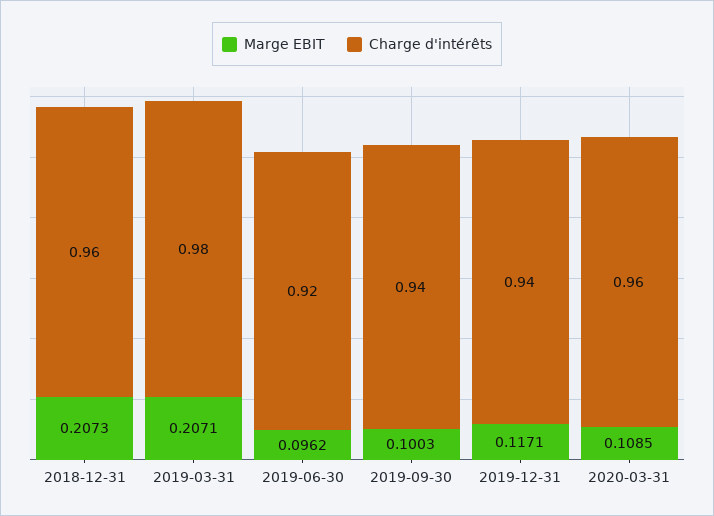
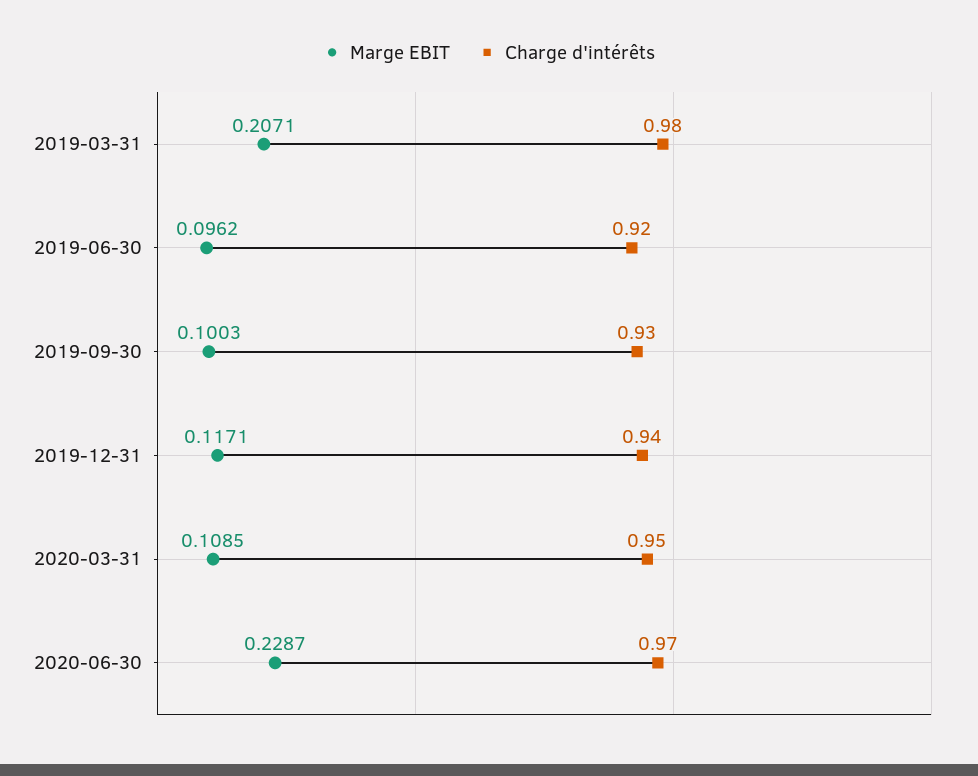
Marge EBIT, 2018-12-31: 0.2073 -> none
Charge d'intérêts, 2018-12-31: 0.96 -> none
Charge d'intérêts, 2019-09-30: 0.94 -> 0.93
Charge d'intérêts, 2020-03-31: 0.96 -> 0.95
Marge EBIT, 2020-06-30: none -> 0.2287
Charge d'intérêts, 2020-06-30: none -> 0.97

